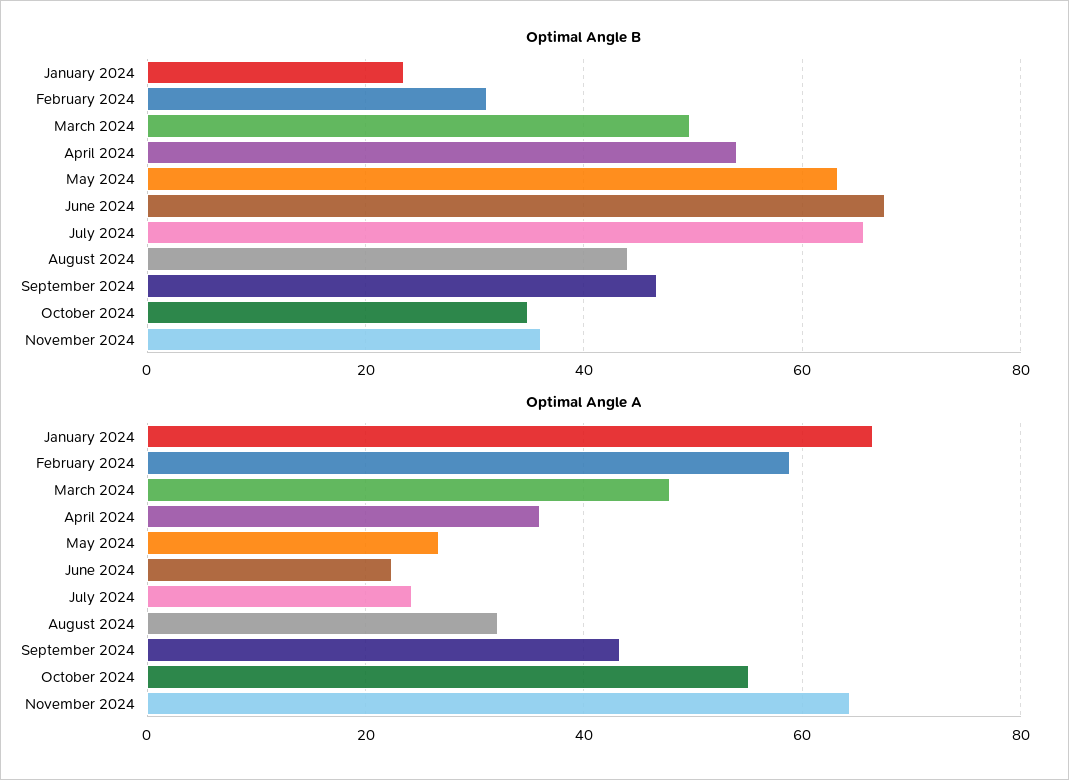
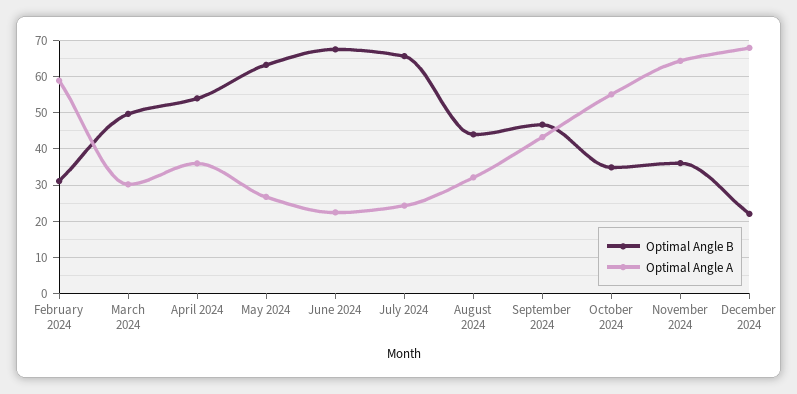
Optimal Angle B, January 2024: 24 -> none
Optimal Angle A, January 2024: 66 -> none
Optimal Angle A, March 2024: 48 -> 30
Optimal Angle B, December 2024: none -> 22
Optimal Angle A, December 2024: none -> 68

